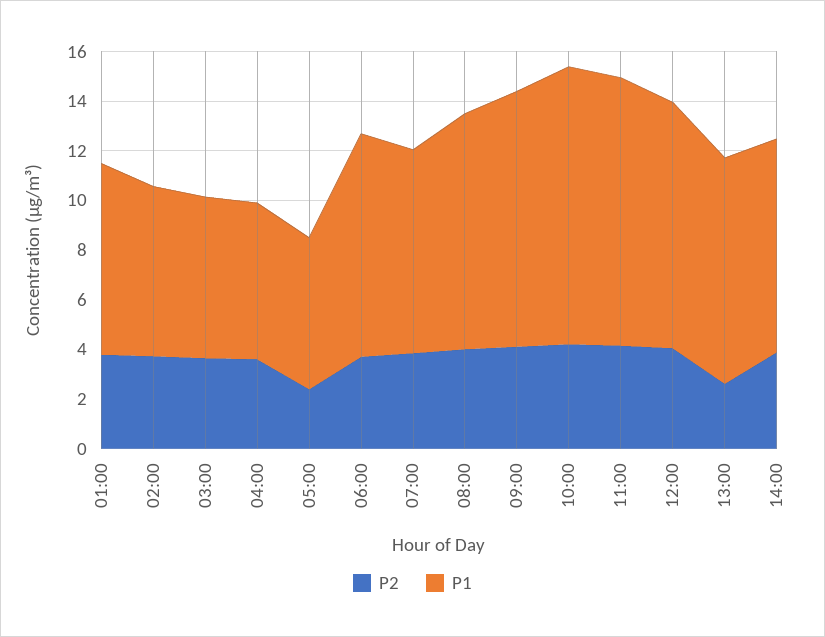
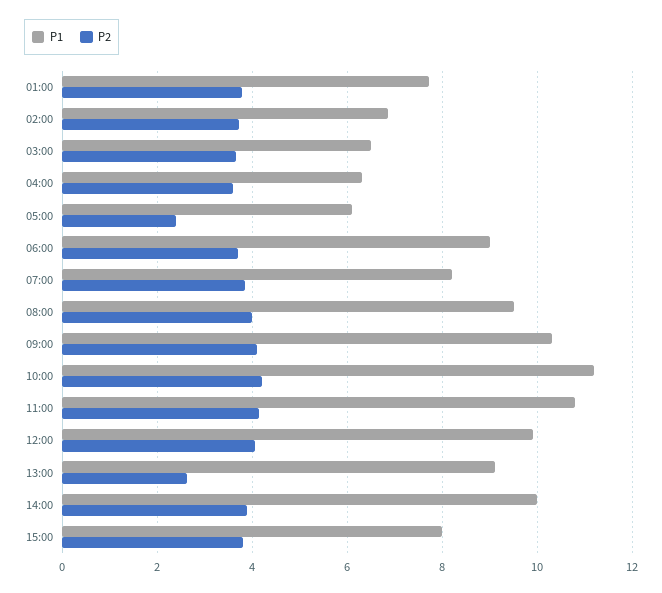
P1, 14:00: 8.5 -> 10
P1, 15:00: none -> 8
P2, 15:00: none -> 3.8

